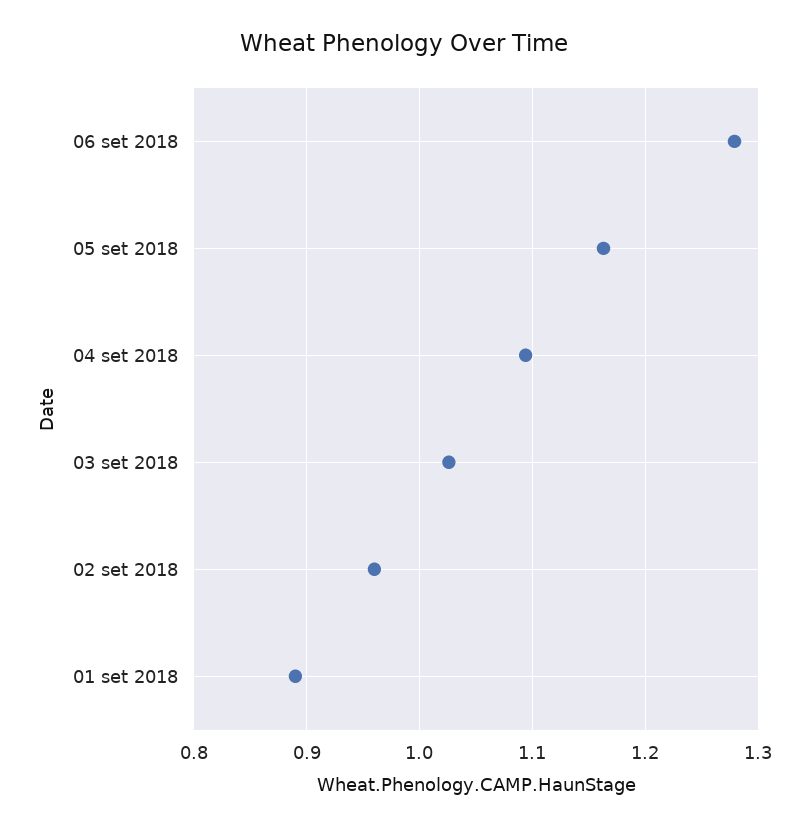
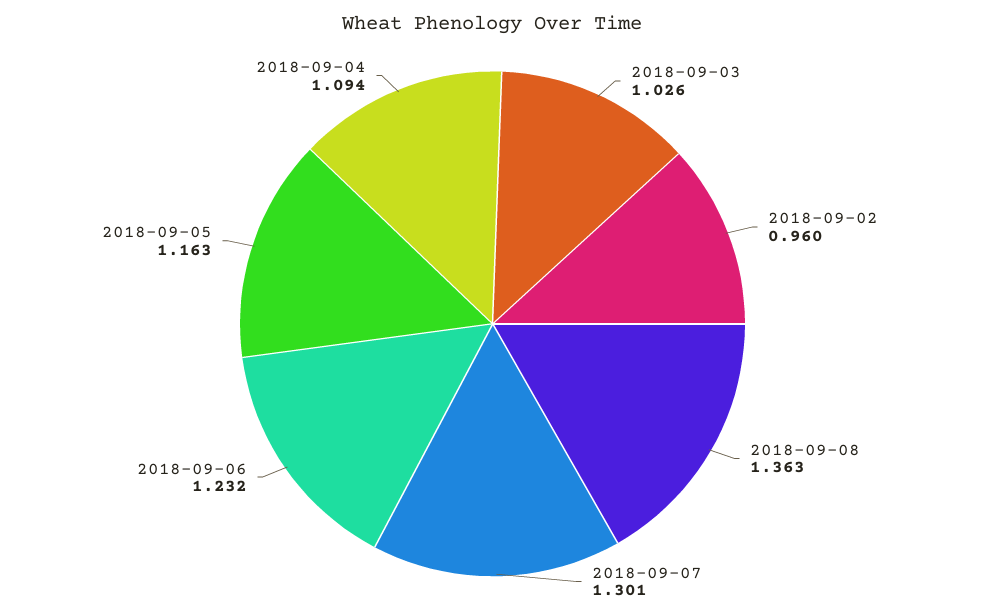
06 set 2018: 1.28 -> 1.232
01 set 2018: 0.89 -> none
2018-09-08: none -> 1.363
2018-09-07: none -> 1.301

